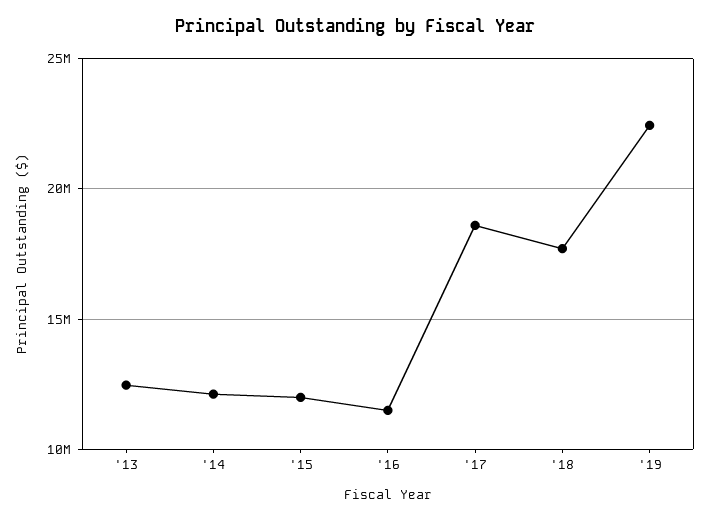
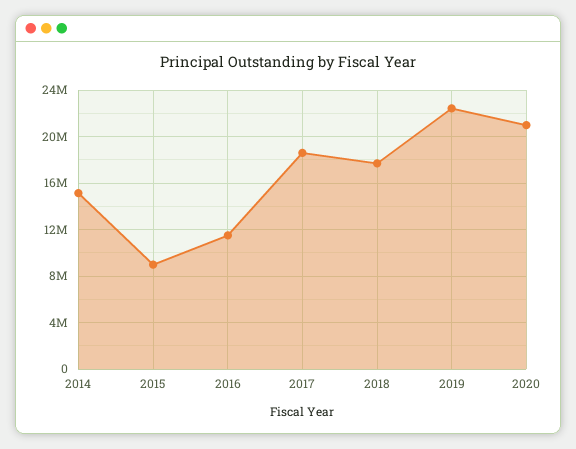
'13: 12500000 -> none
'14: 12000000 -> 15000000
'15: 12000000 -> 9000000
2020: none -> 21000000

